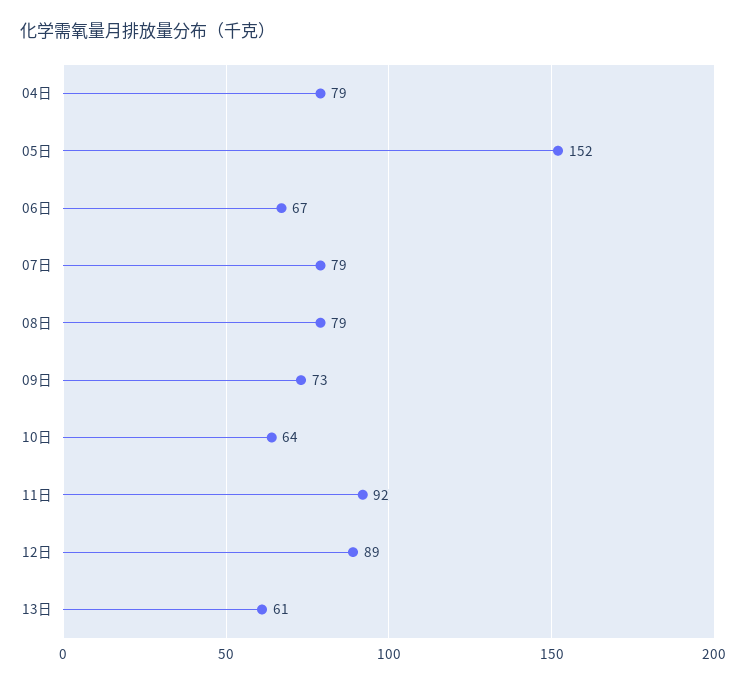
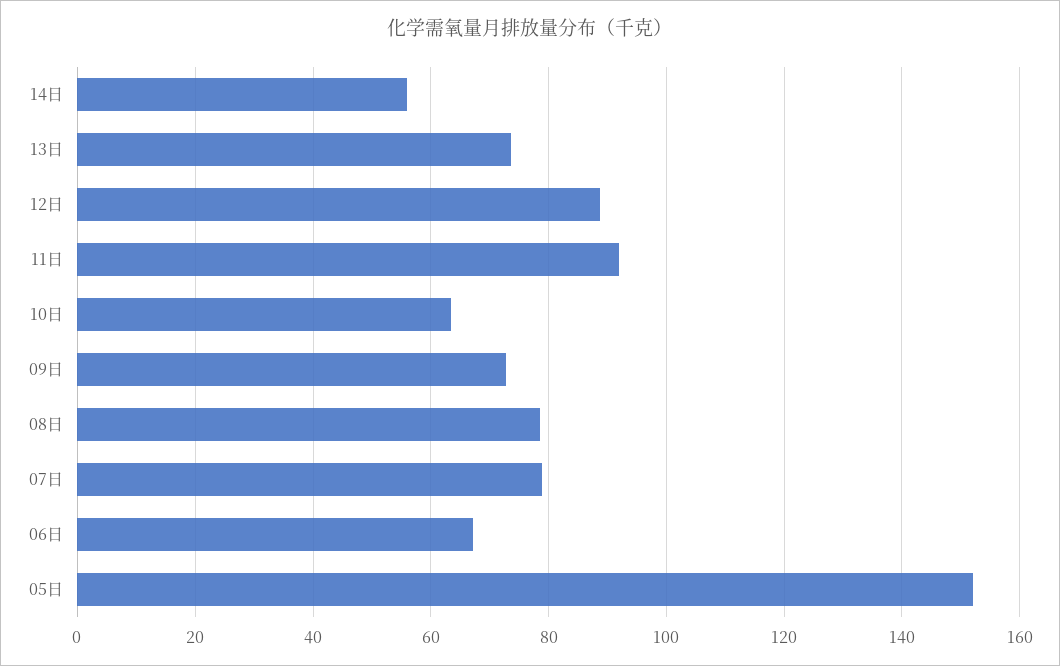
04日: 79 -> none
13日: 61 -> 74
14日: none -> 56

